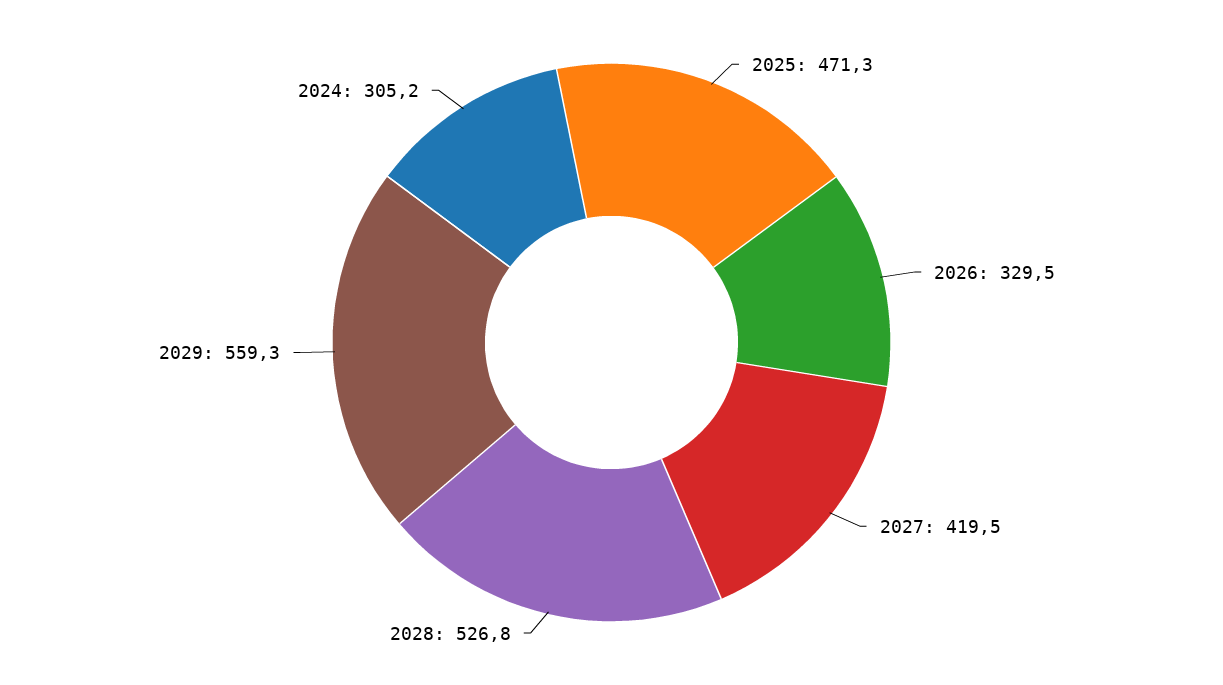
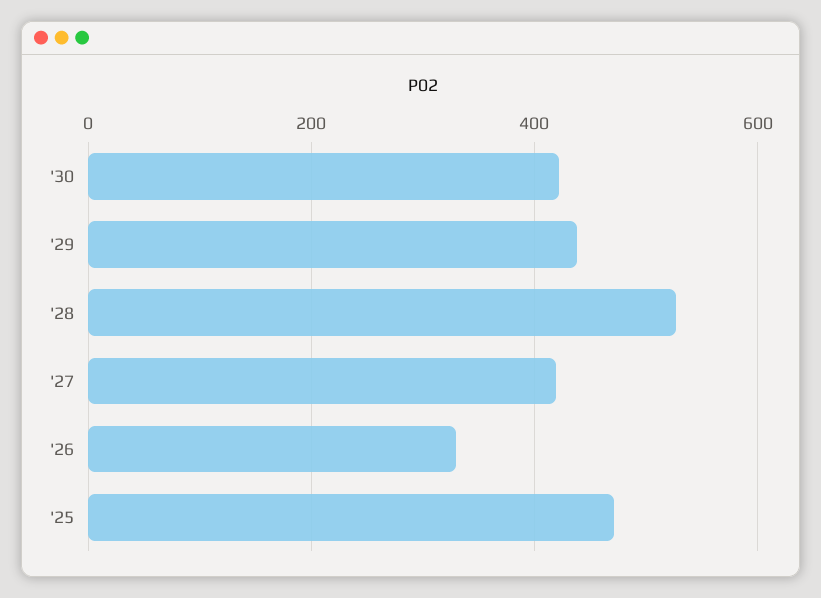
2029: 559.3 -> 440
2024: 305.2 -> none
'30: none -> 420

